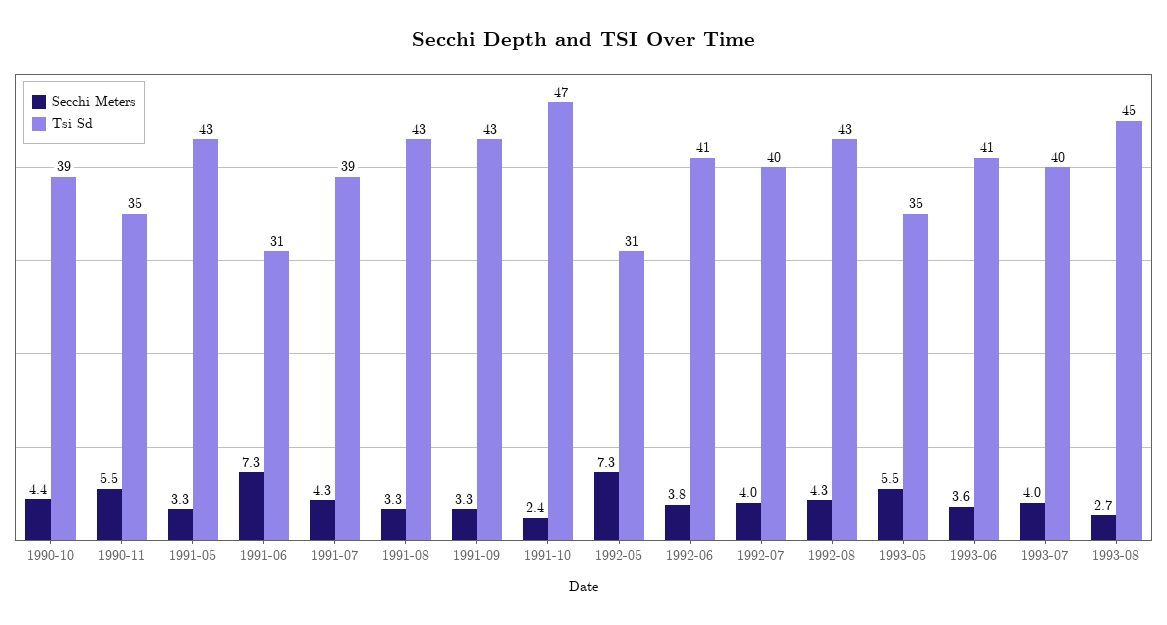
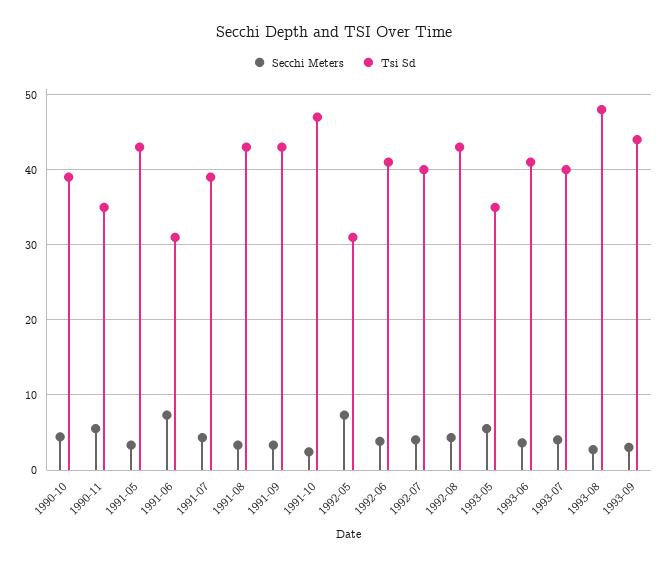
Tsi Sd, 1993-08: 45 -> 48
Secchi Meters, 1993-09: none -> 3
Tsi Sd, 1993-09: none -> 44

